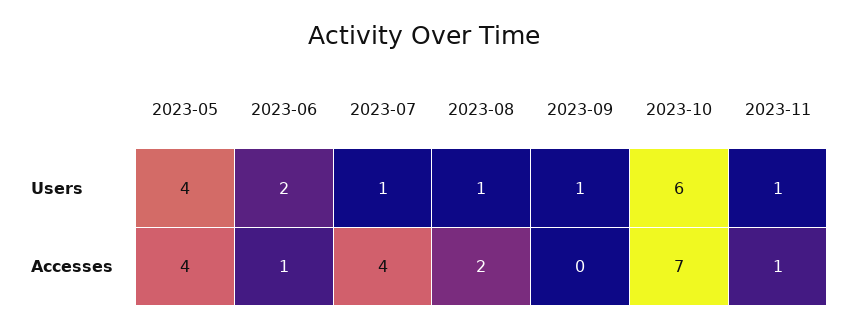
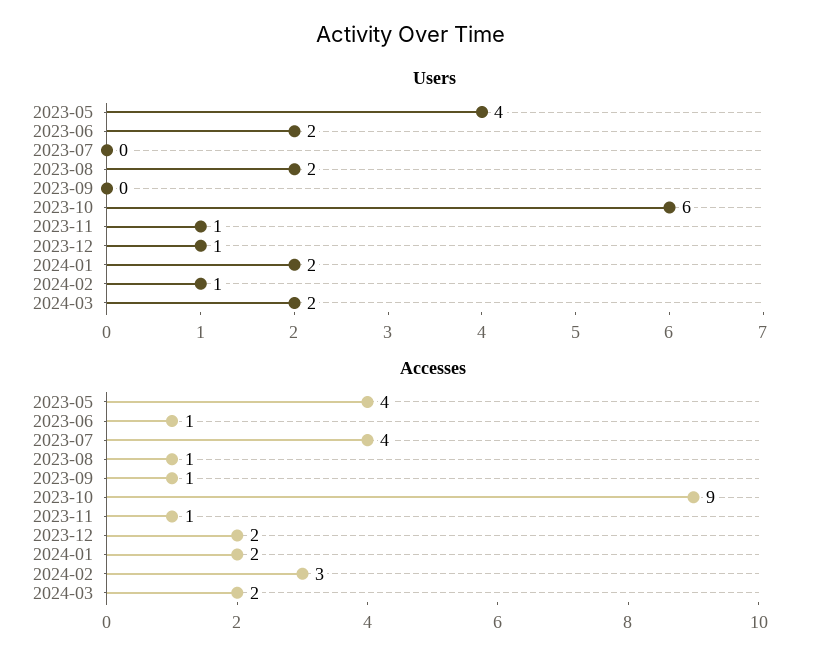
Users, 2023-07: 1 -> 0
Users, 2023-08: 1 -> 2
Users, 2023-09: 1 -> 0
Accesses, 2023-08: 2 -> 1
Accesses, 2023-09: 0 -> 1
Accesses, 2023-10: 7 -> 9
Users, 2023-12: none -> 1
Users, 2024-01: none -> 2
Users, 2024-02: none -> 1
Users, 2024-03: none -> 2
Accesses, 2023-12: none -> 2
Accesses, 2024-01: none -> 2
Accesses, 2024-02: none -> 3
Accesses, 2024-03: none -> 2

